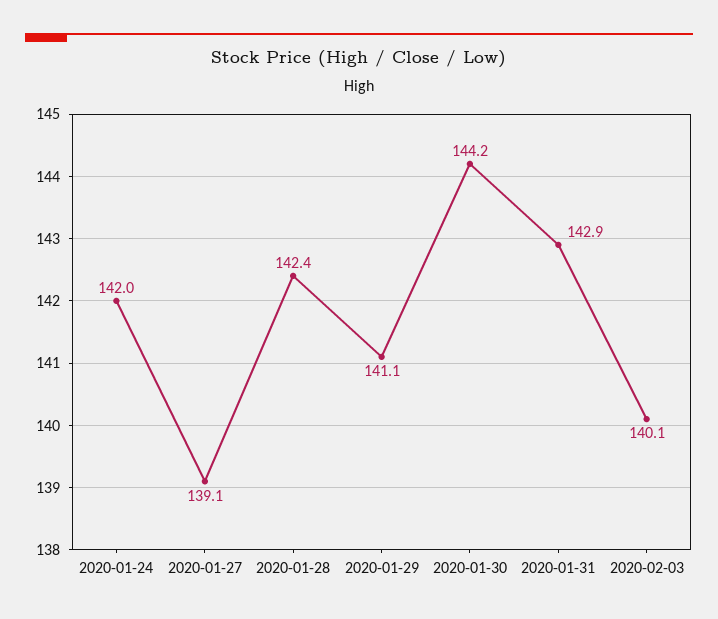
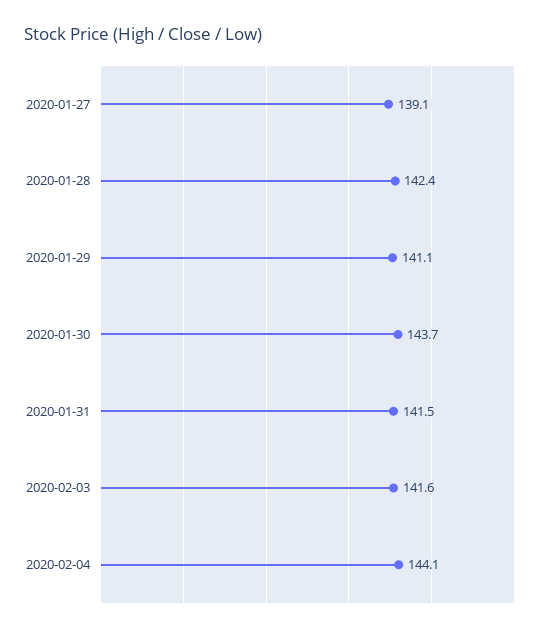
2020-01-24: 142 -> none
2020-01-30: 144.2 -> 143.7
2020-01-31: 142.9 -> 141.5
2020-02-03: 140.1 -> 141.6
2020-02-04: none -> 144.1

